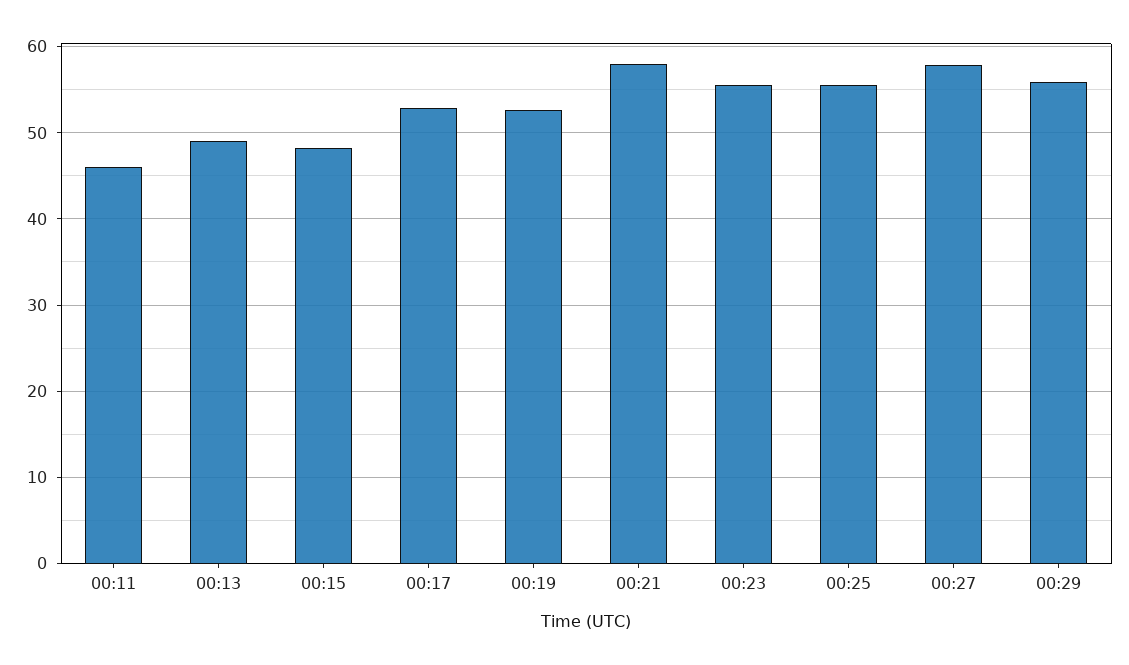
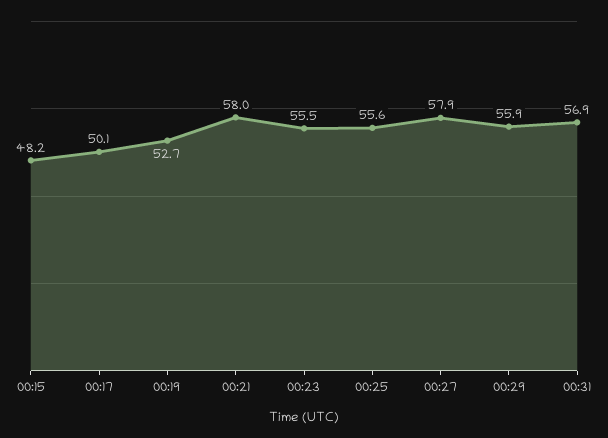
00:11: 46 -> none
00:13: 49 -> none
00:17: 53 -> 50.1
00:31: none -> 56.9

